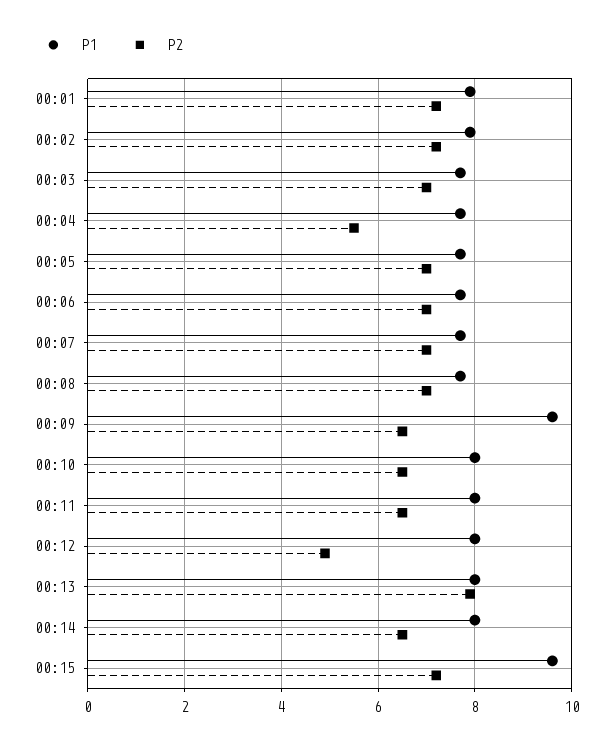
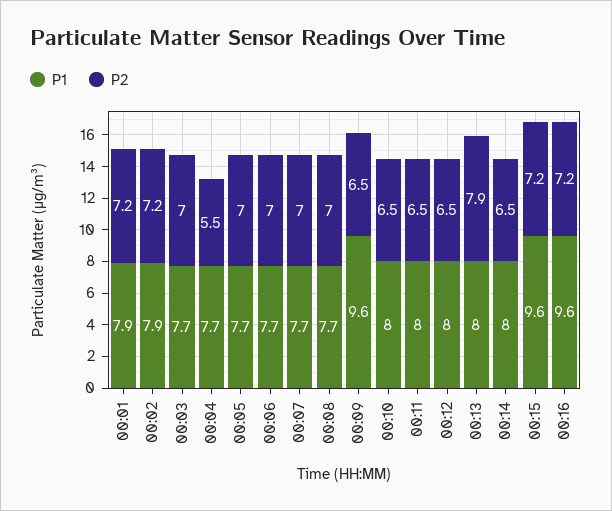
P2, 00:12: 5 -> 6.5
P1, 00:16: none -> 9.6
P2, 00:16: none -> 7.2

